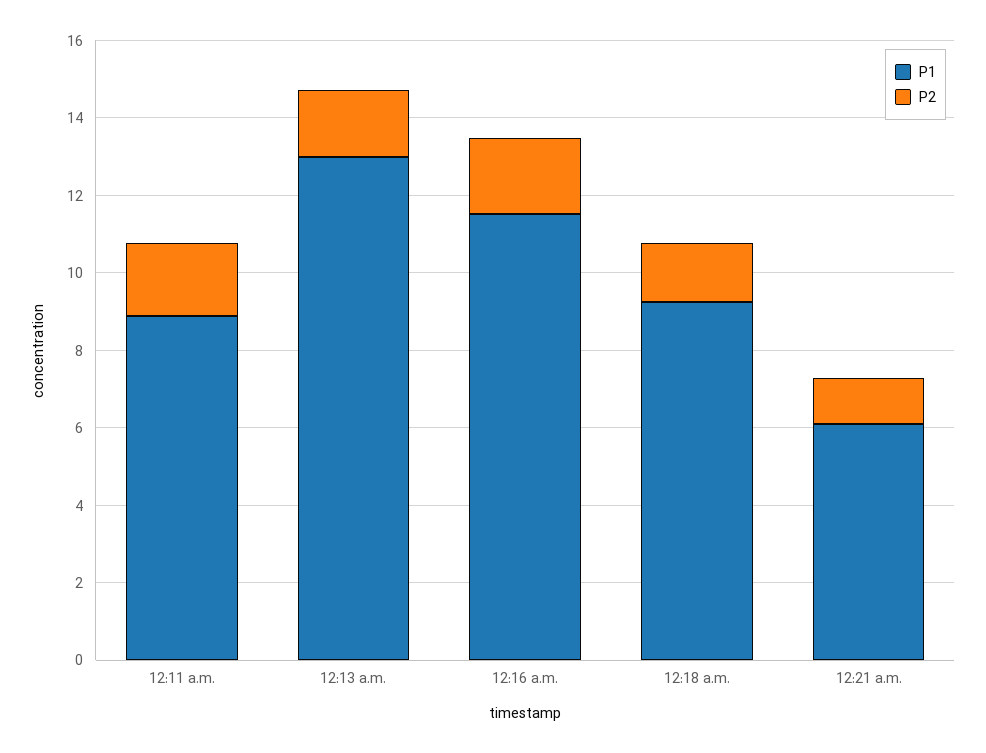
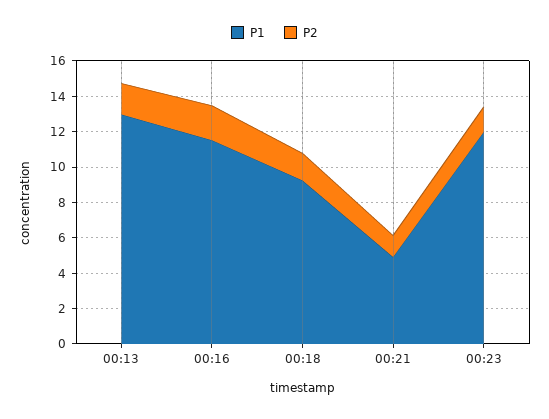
P1, 12:11 a.m.: 9 -> none
P2, 12:11 a.m.: 2 -> none
P1, 12:21 a.m.: 6 -> 5
P1, 00:23: none -> 12
P2, 00:23: none -> 1.5

